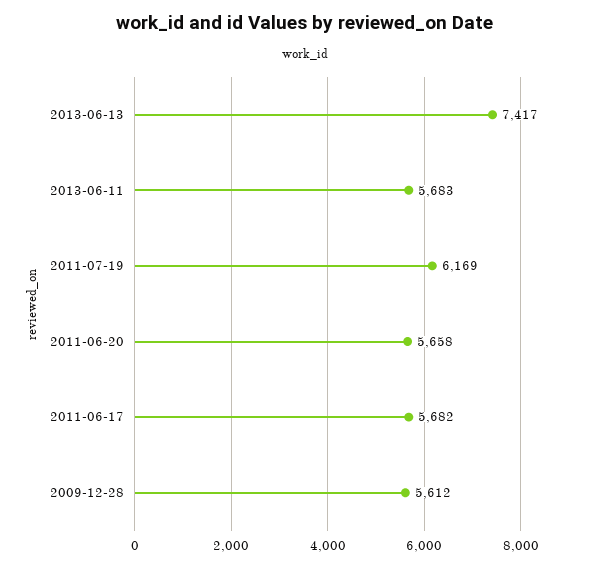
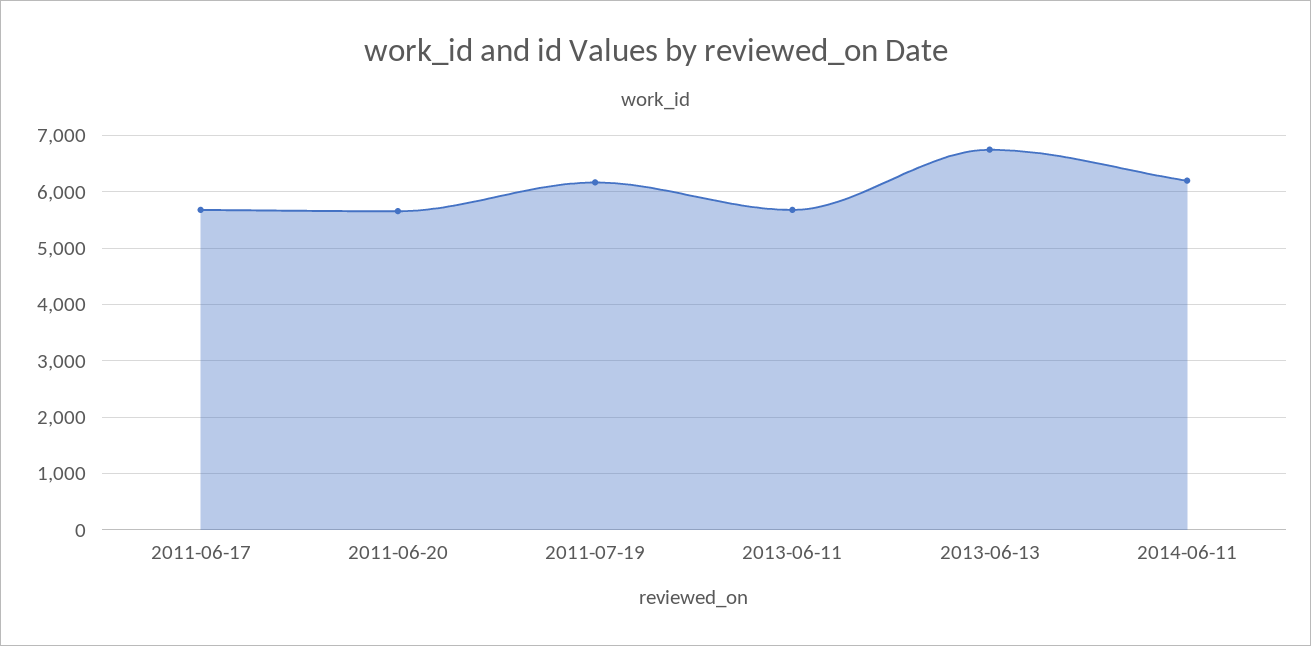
2013-06-13: 7417 -> 6800
2009-12-28: 5612 -> none
2014-06-11: none -> 6200

